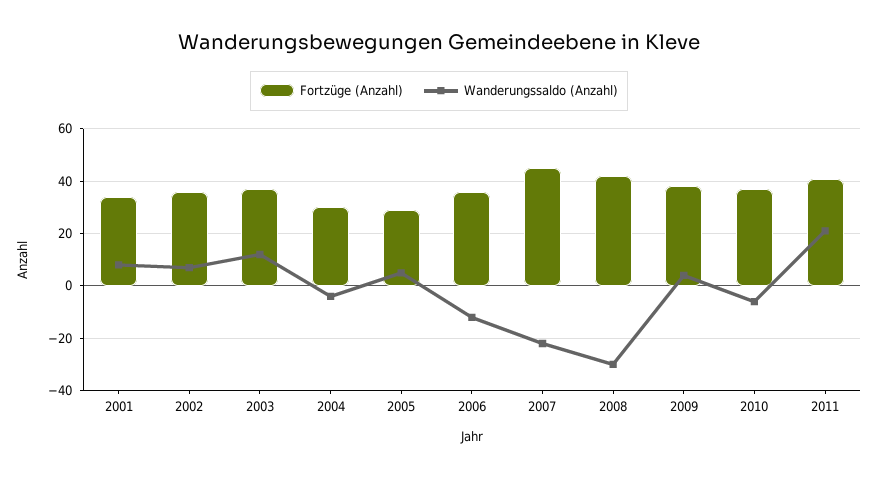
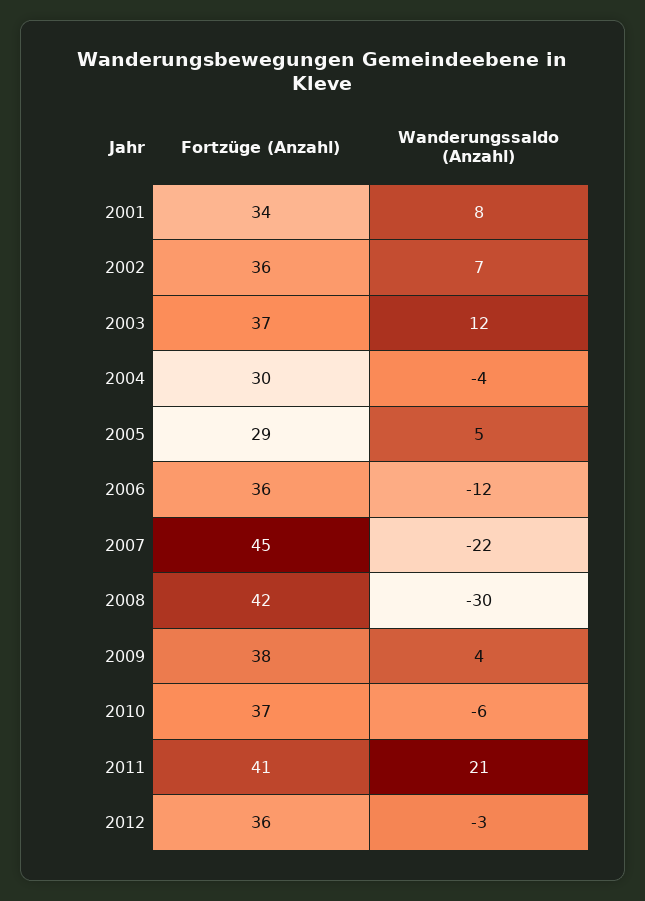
Fortzüge (Anzahl), 2012: none -> 36
Wanderungssaldo (Anzahl), 2012: none -> -3

